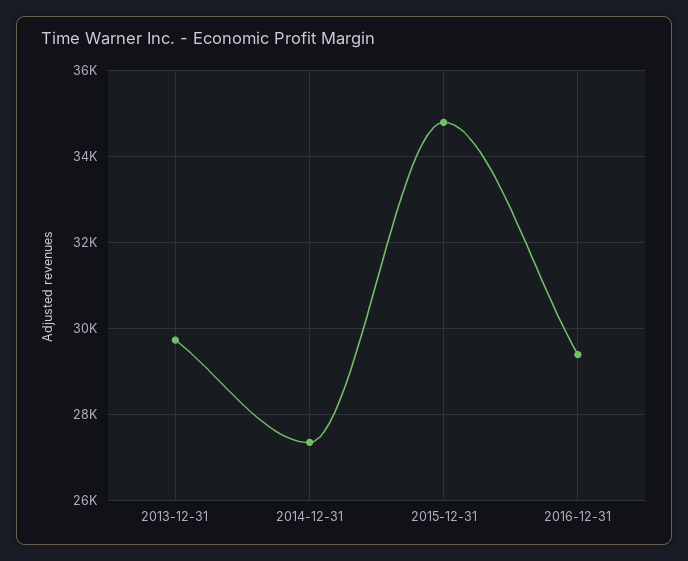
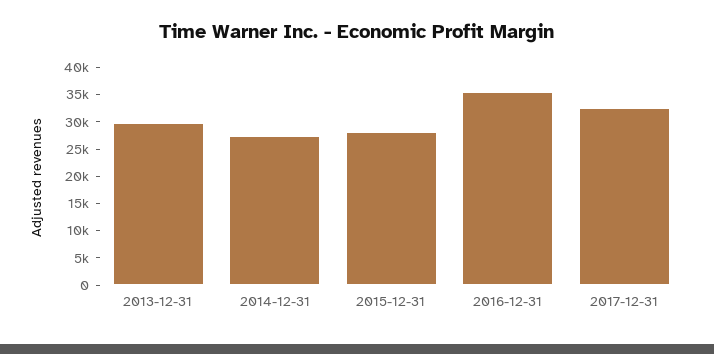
2015-12-31: 34800 -> 27500
2016-12-31: 29400 -> 35000
2017-12-31: none -> 32500

